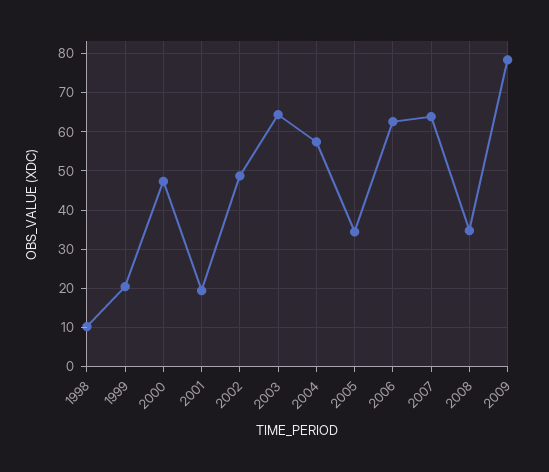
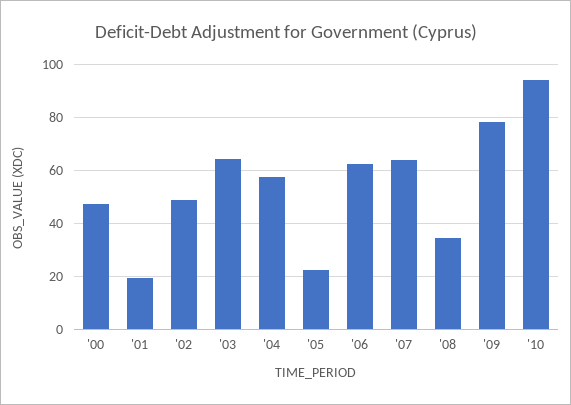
1998: 10 -> none
1999: 20 -> none
2005: 34 -> 22.5
'10: none -> 95

